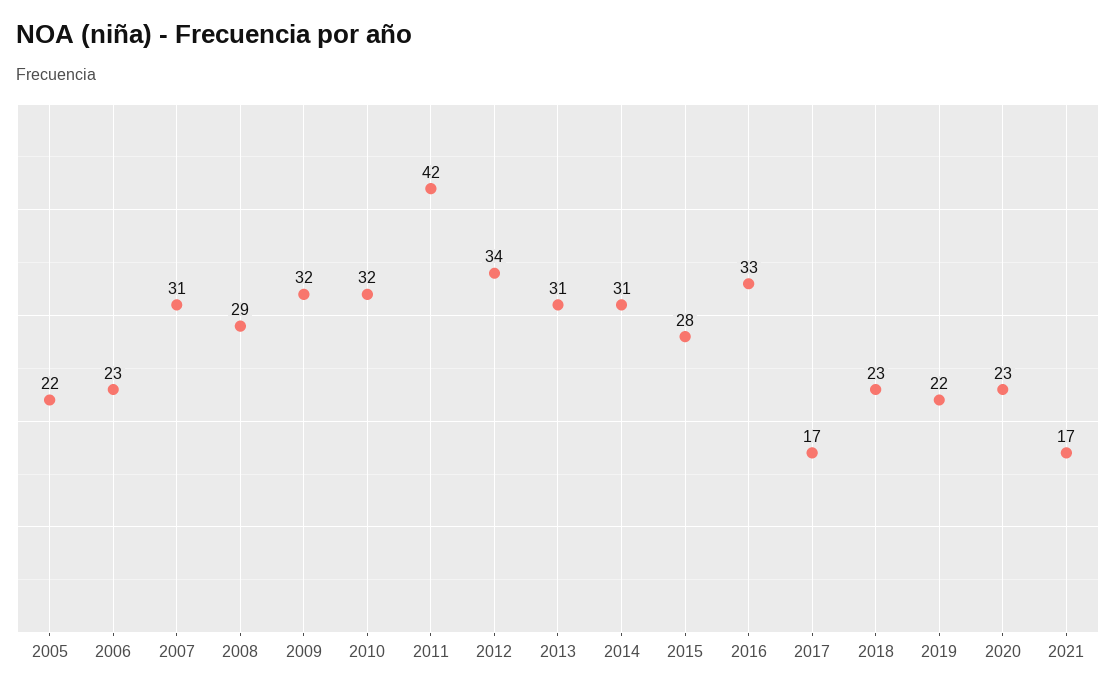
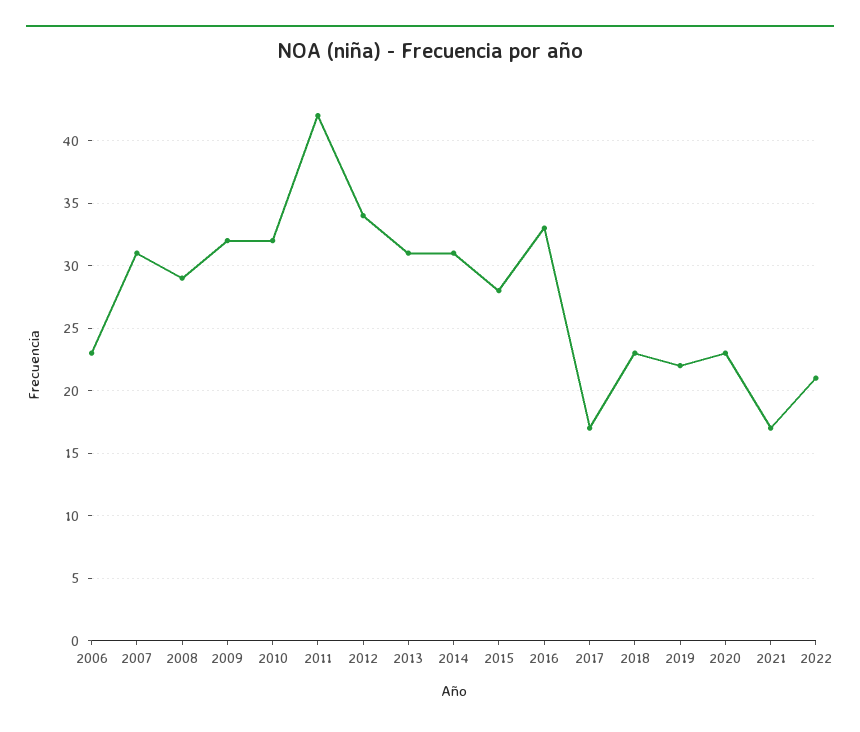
2005: 22 -> none
2022: none -> 21

